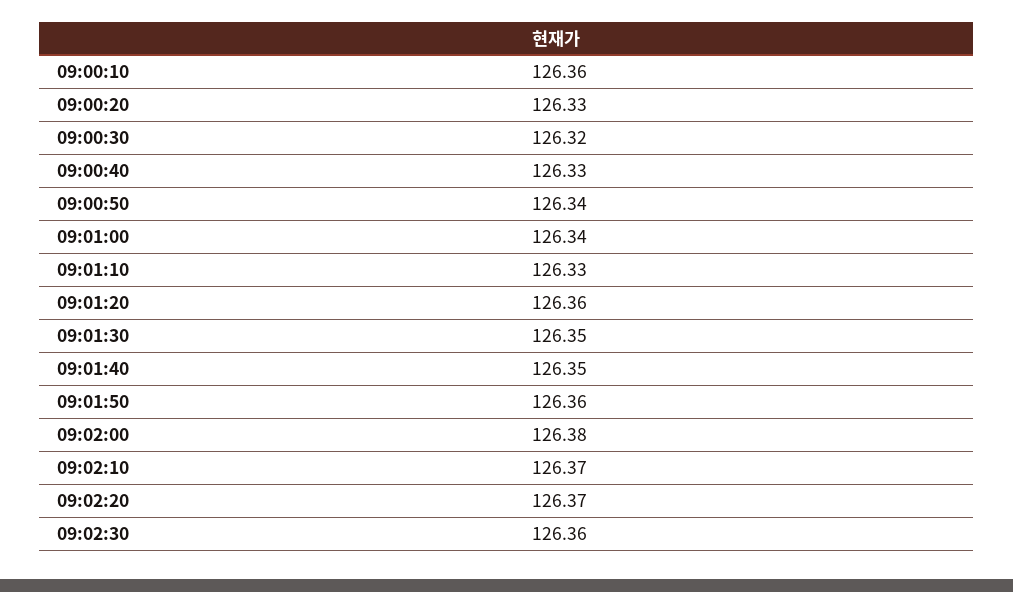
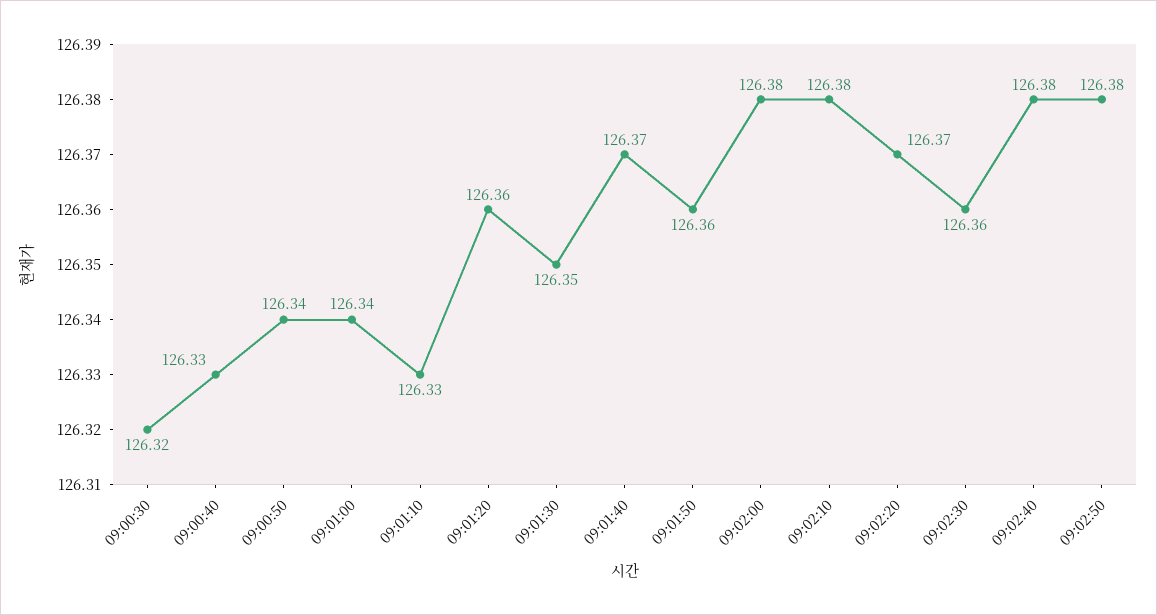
09:00:10: 126.36 -> none
09:00:20: 126.33 -> none
09:01:40: 126.35 -> 126.37
09:02:10: 126.37 -> 126.38
09:02:40: none -> 126.38
09:02:50: none -> 126.38

